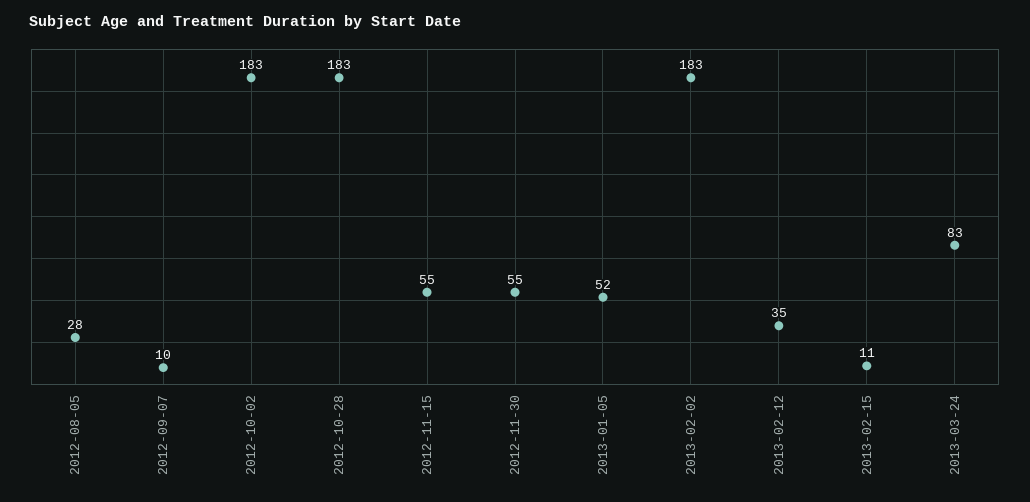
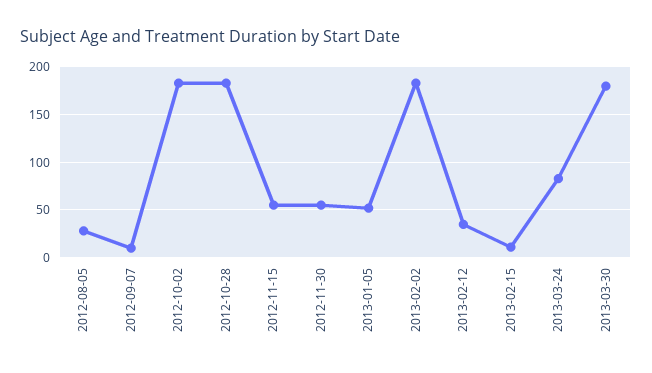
2013-03-30: none -> 180

